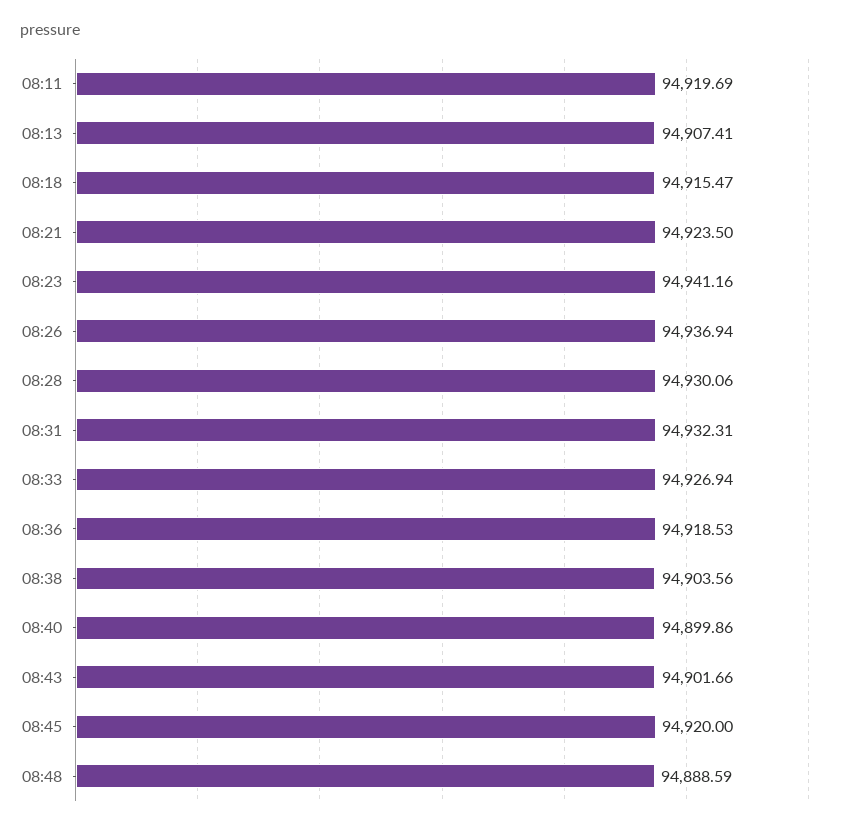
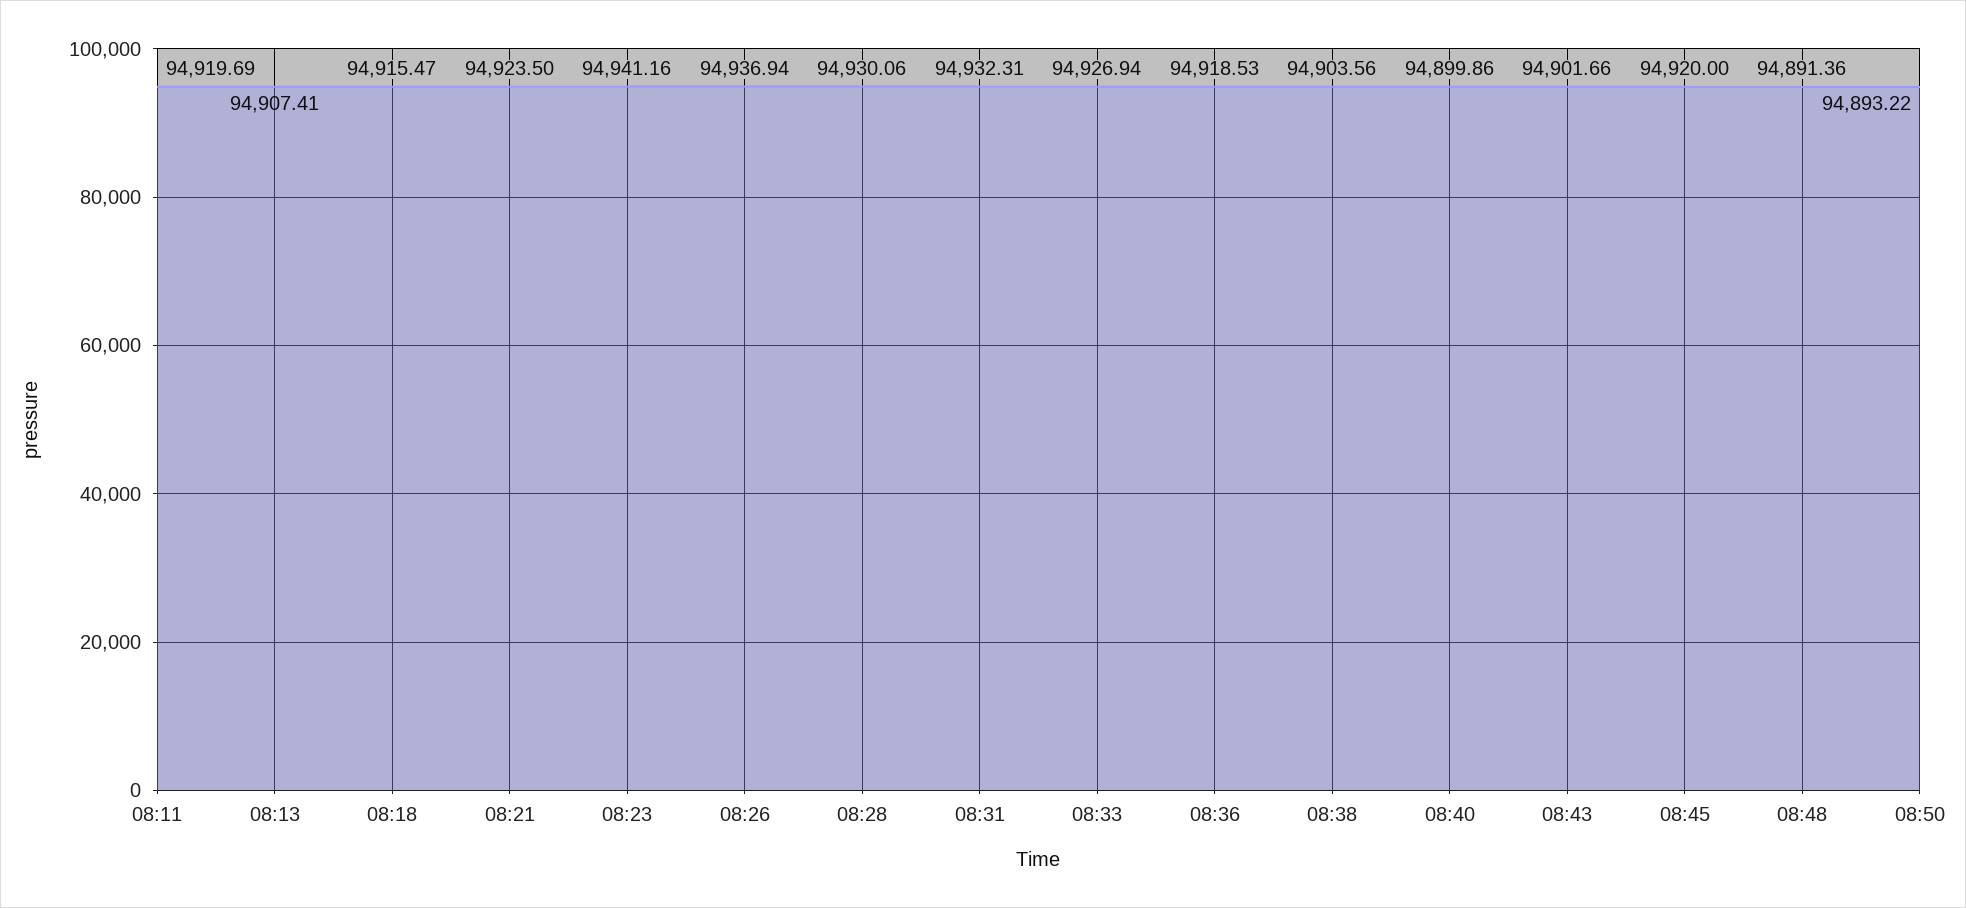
08:48: 94888.59 -> 94891.36
08:50: none -> 94893.22

